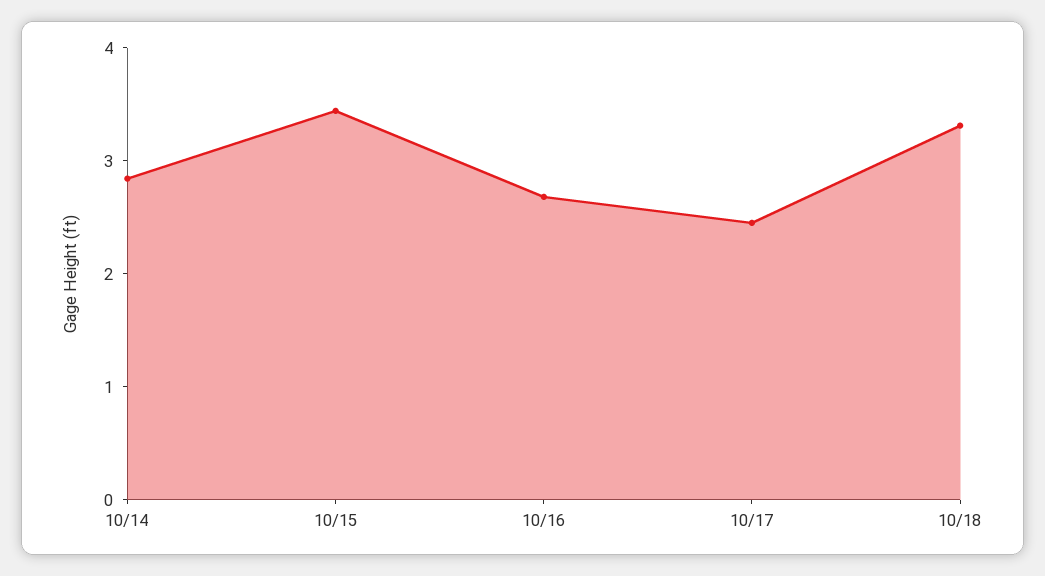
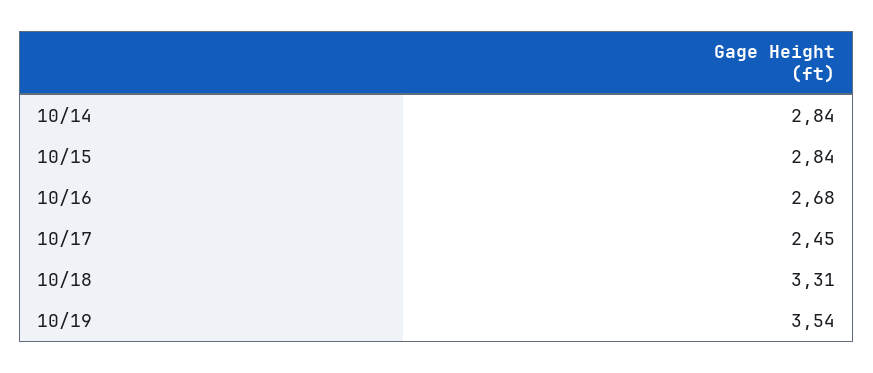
10/15: 3.4 -> 2.84
10/19: none -> 3.54

